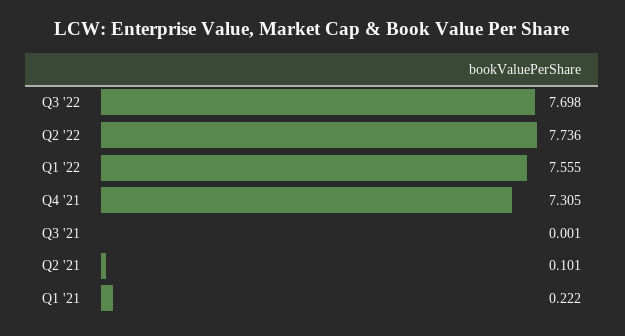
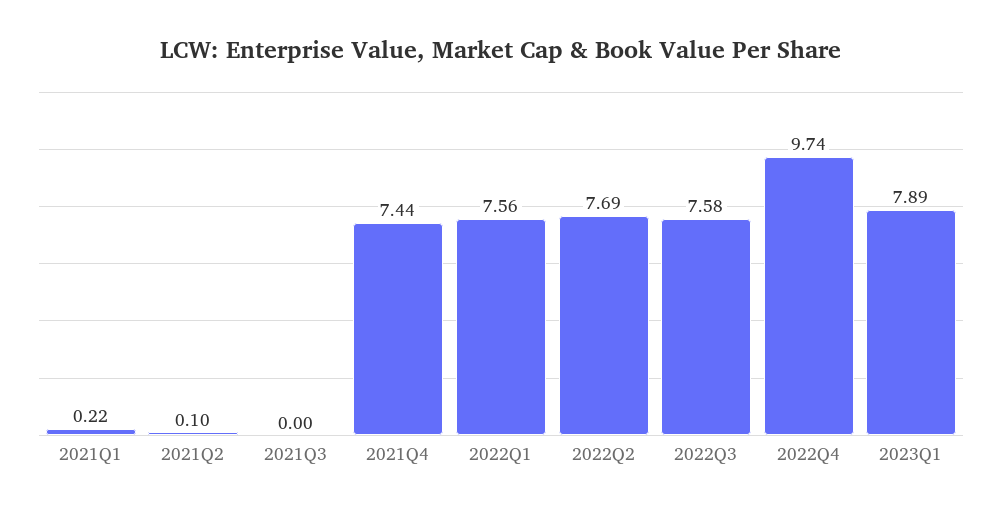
Q3 '22: 7.698 -> 7.58
Q2 '22: 7.736 -> 7.69
Q4 '21: 7.305 -> 7.44
2022Q4: none -> 9.74
2023Q1: none -> 7.89

